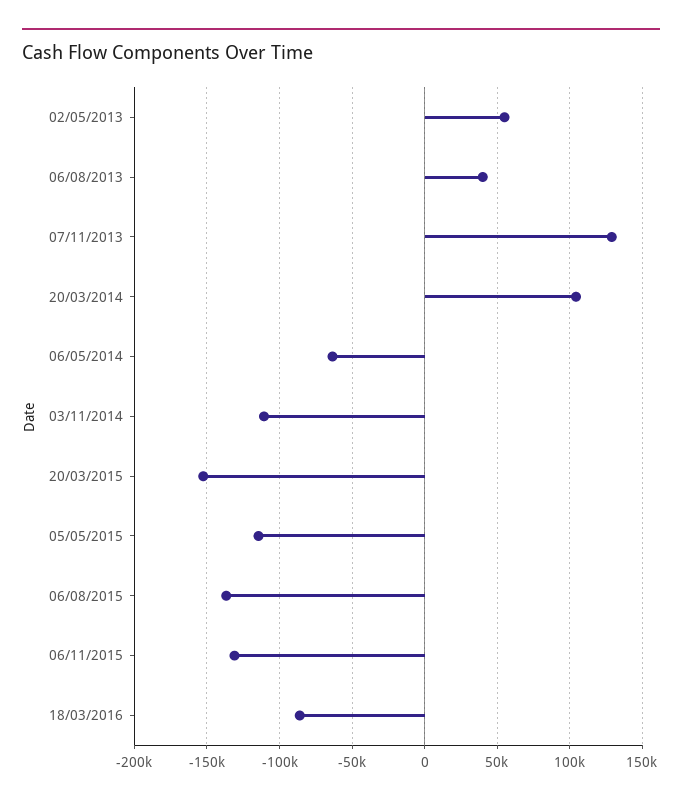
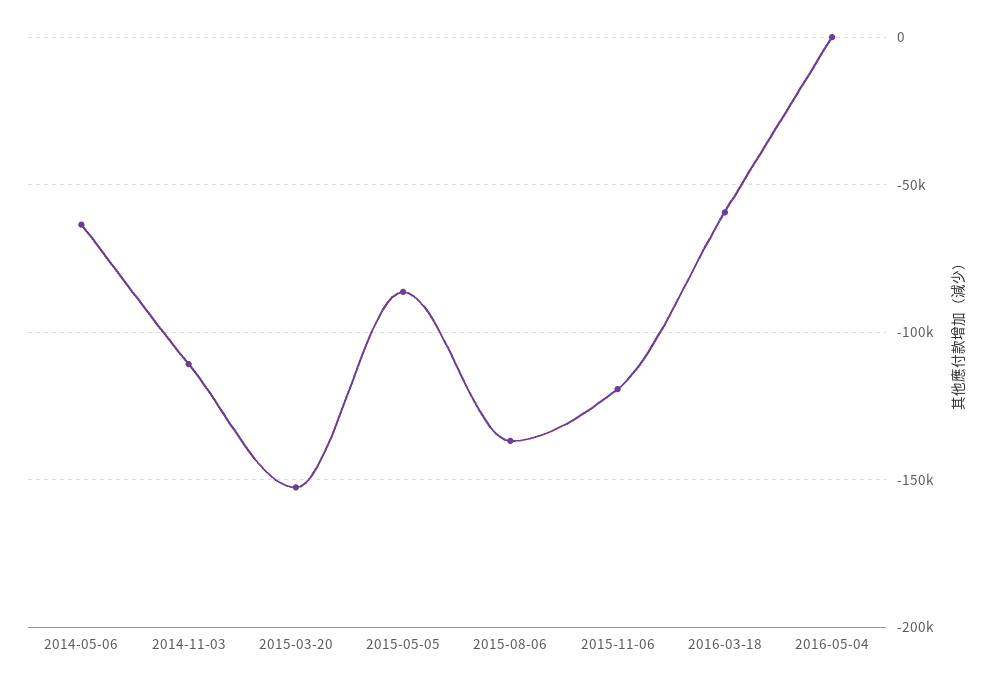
02/05/2013: 55000 -> none
06/08/2013: 40000 -> none
07/11/2013: 130000 -> none
20/03/2014: 105000 -> none
05/05/2015: -115000 -> -85000
06/11/2015: -130000 -> -120000
18/03/2016: -85000 -> -60000
2016-05-04: none -> 0

